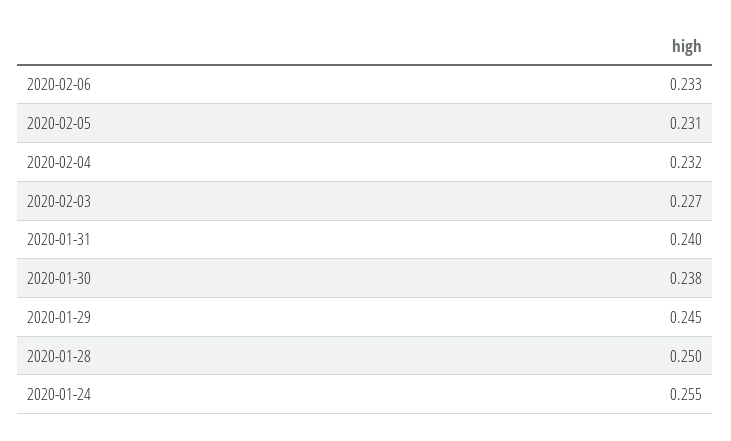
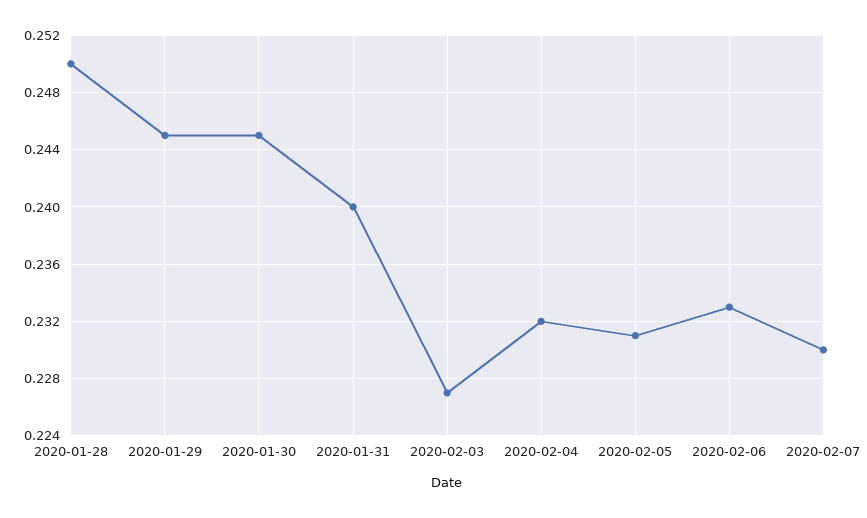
2020-01-30: 0.238 -> 0.245
2020-01-24: 0.255 -> none
2020-02-07: none -> 0.23

